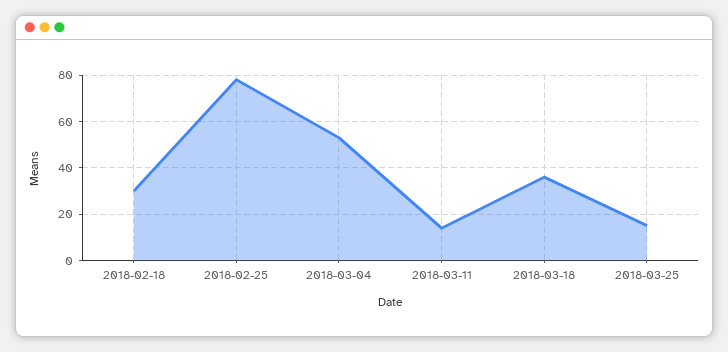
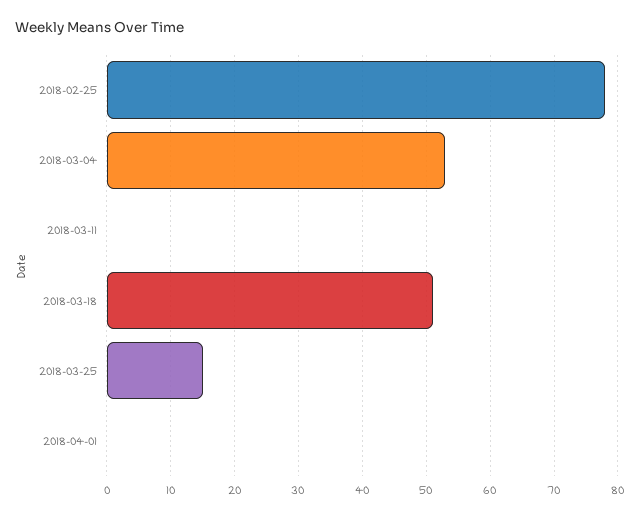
2018-02-18: 30 -> none
2018-03-11: 15 -> 0
2018-03-18: 35 -> 51
2018-04-01: none -> 0

